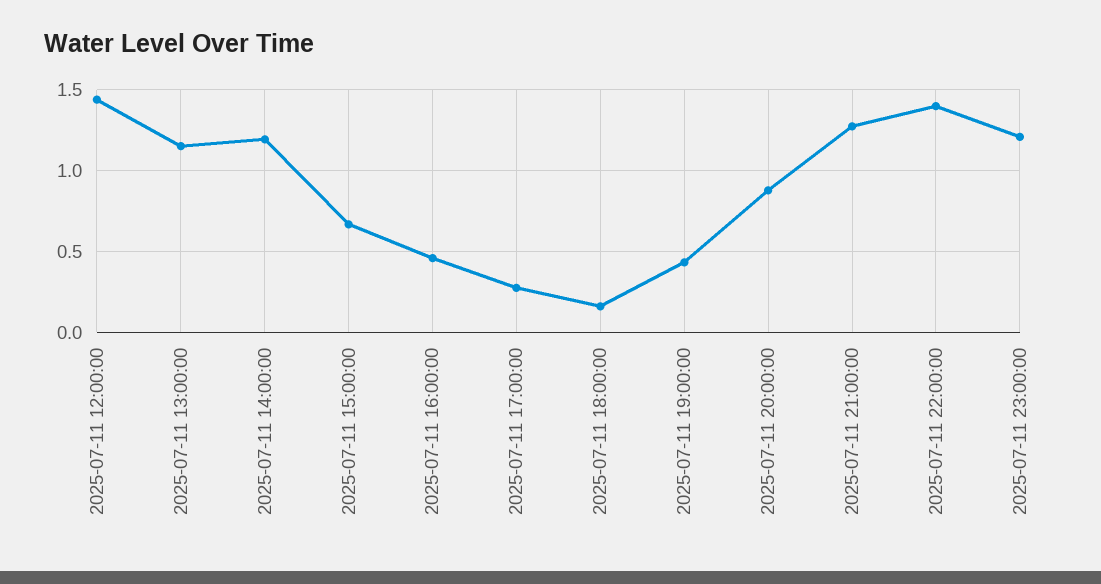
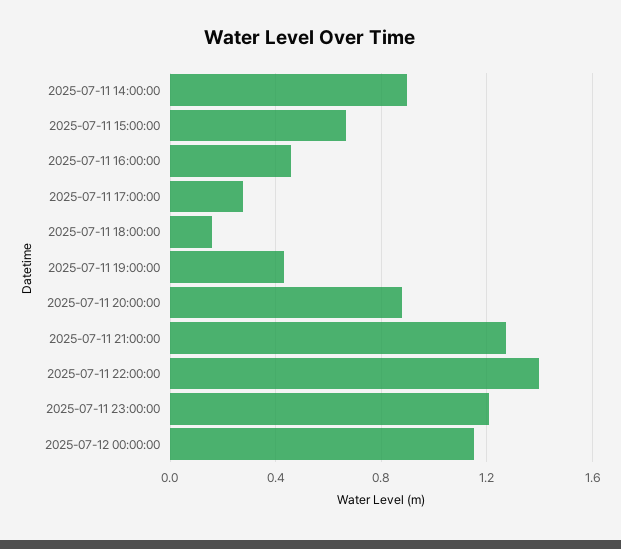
2025-07-11 12:00:00: 1.45 -> none
2025-07-11 13:00:00: 1.15 -> none
2025-07-11 14:00:00: 1.2 -> 0.9
2025-07-12 00:00:00: none -> 1.15

